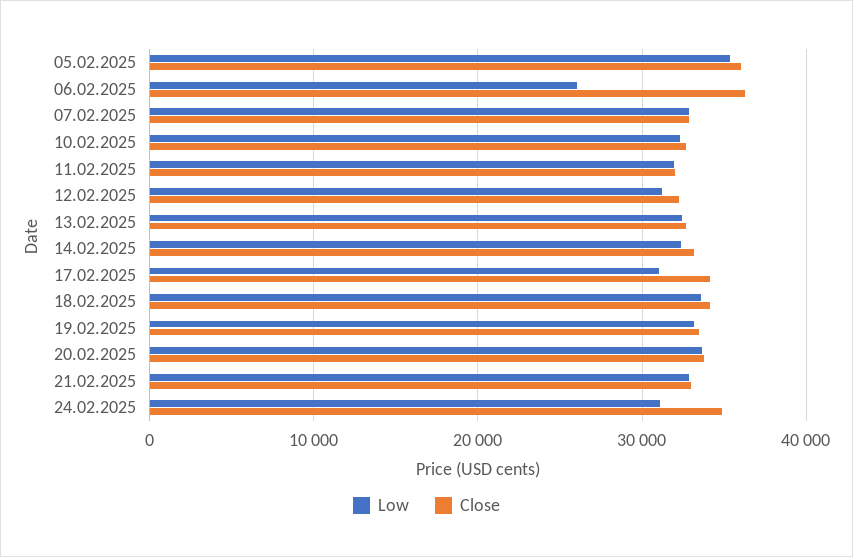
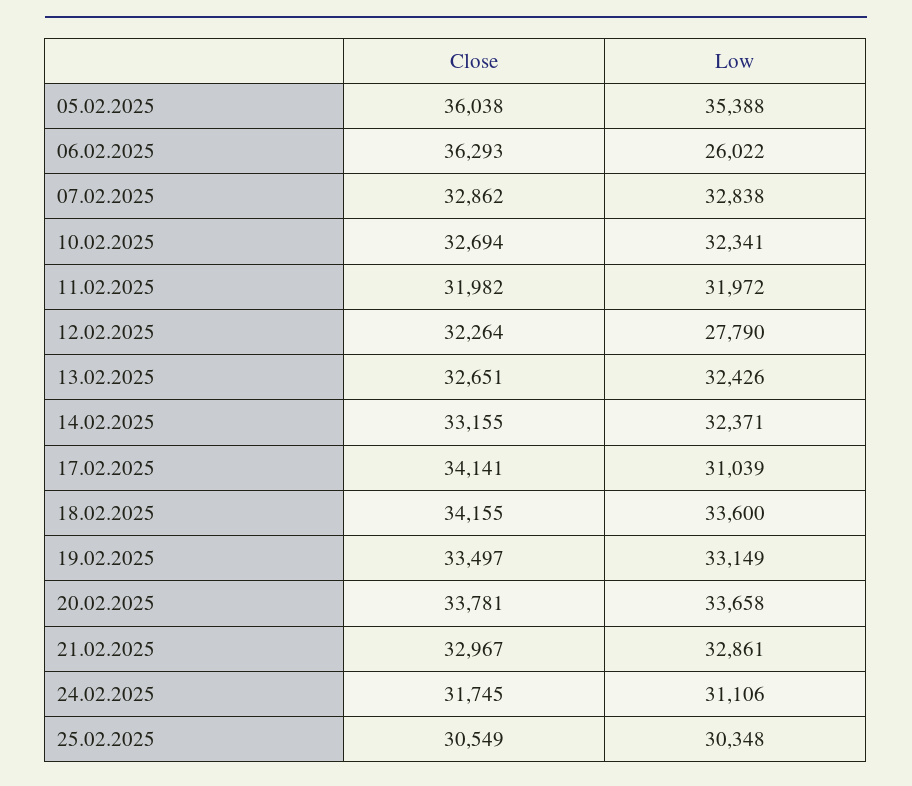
Low, 12.02.2025: 31000 -> 27790
Close, 24.02.2025: 35000 -> 31745
Close, 25.02.2025: none -> 30549
Low, 25.02.2025: none -> 30348

